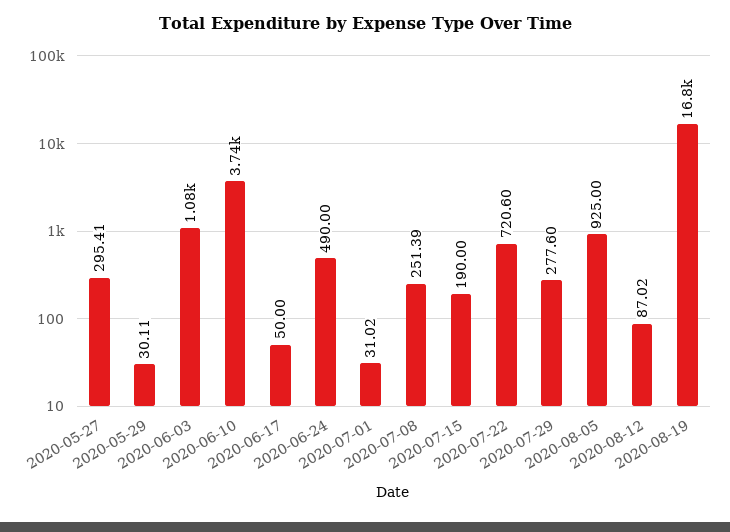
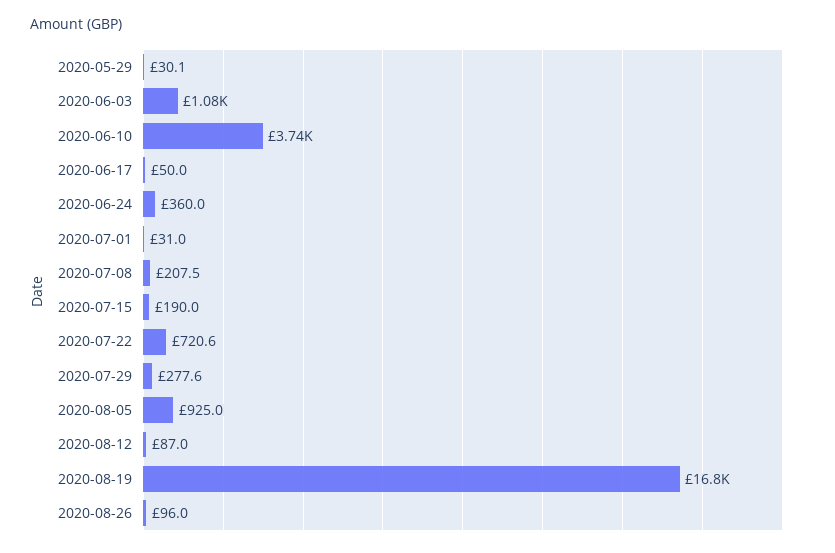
2020-05-27: 295.41 -> none
2020-06-24: 490 -> 360
2020-07-08: 251.39 -> 207.5
2020-08-26: none -> 96

